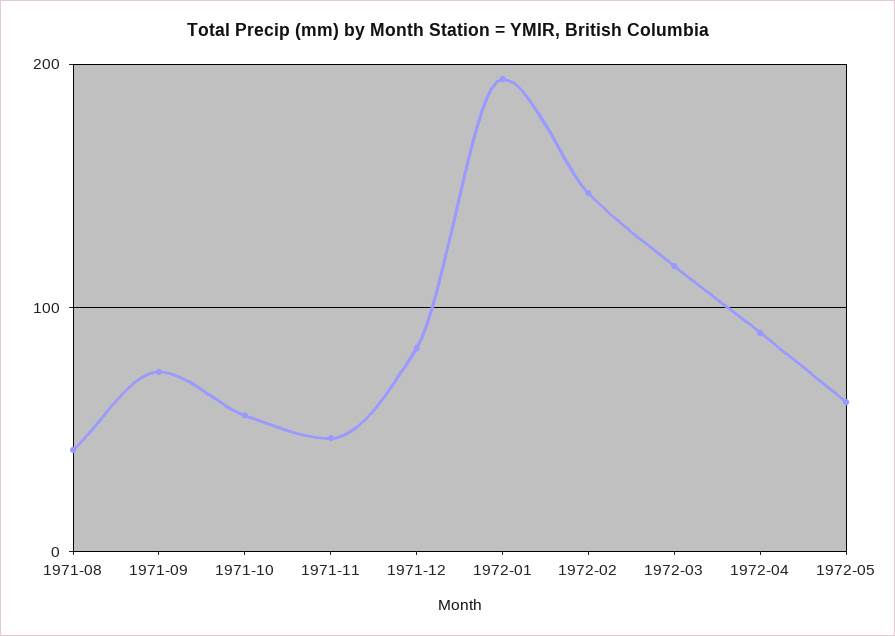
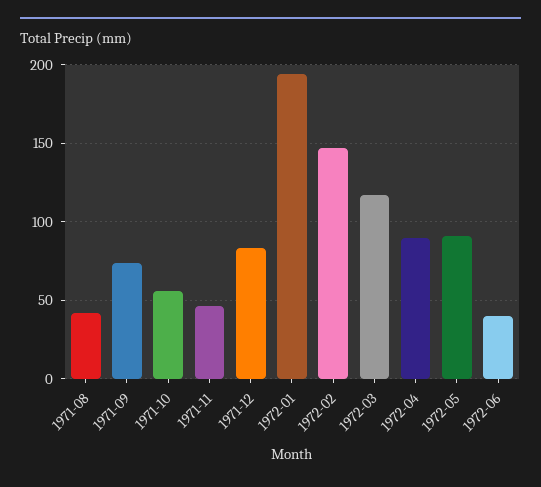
1972-05: 60 -> 90
1972-06: none -> 40

